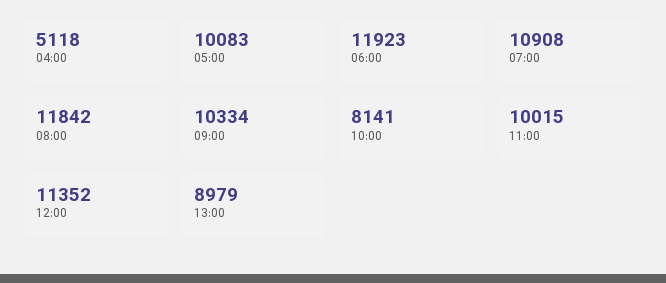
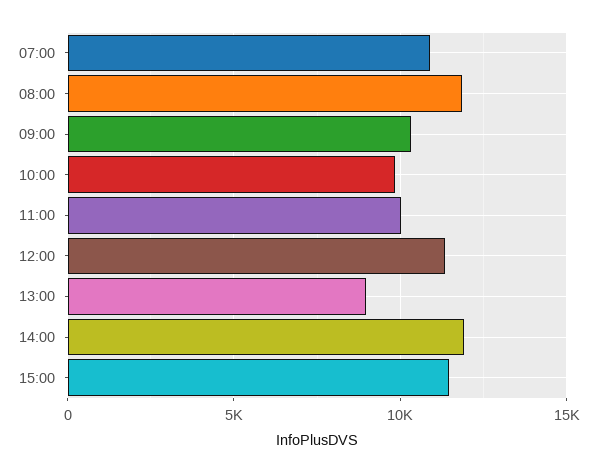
04:00: 5118 -> none
05:00: 10083 -> none
06:00: 11923 -> none
10:00: 8141 -> 10000
14:00: none -> 12000
15:00: none -> 11500

